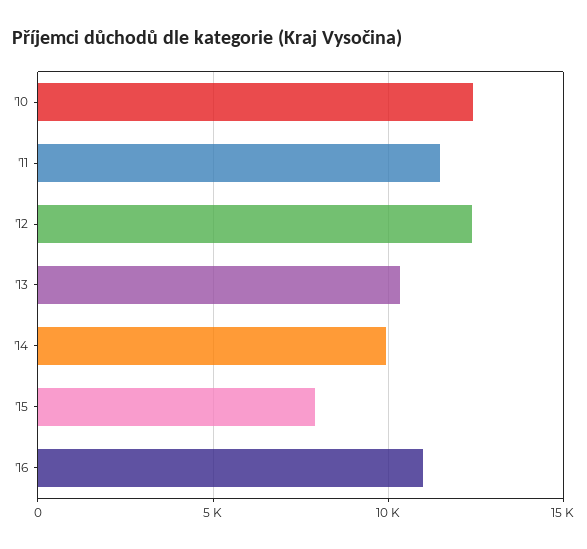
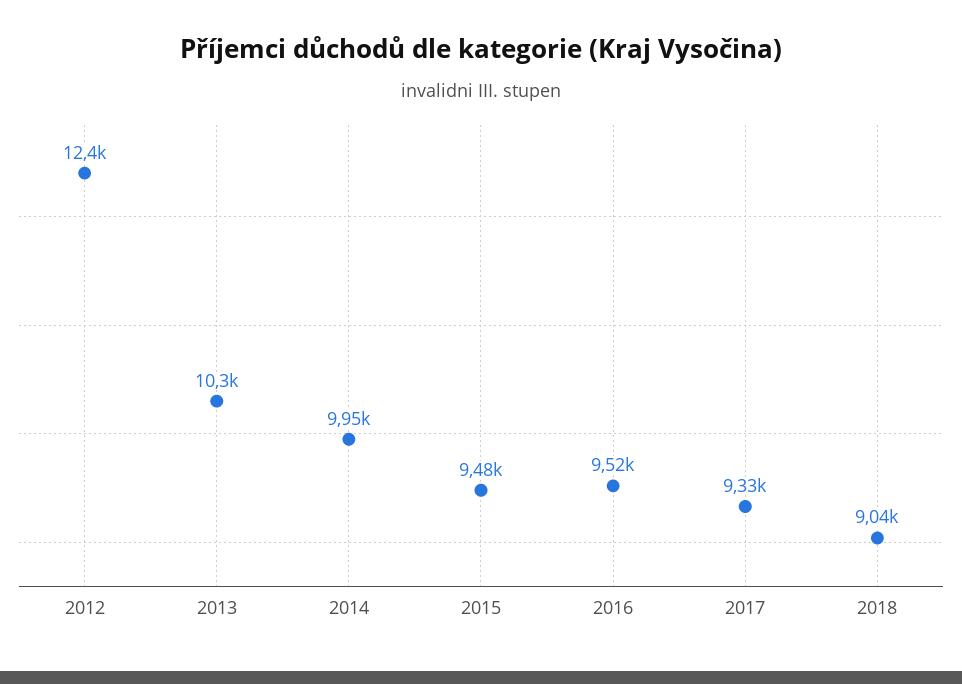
'10: 12500 -> none
'11: 11500 -> none
'15: 8000 -> 9480
'16: 11000 -> 9520
2017: none -> 9330
2018: none -> 9040

